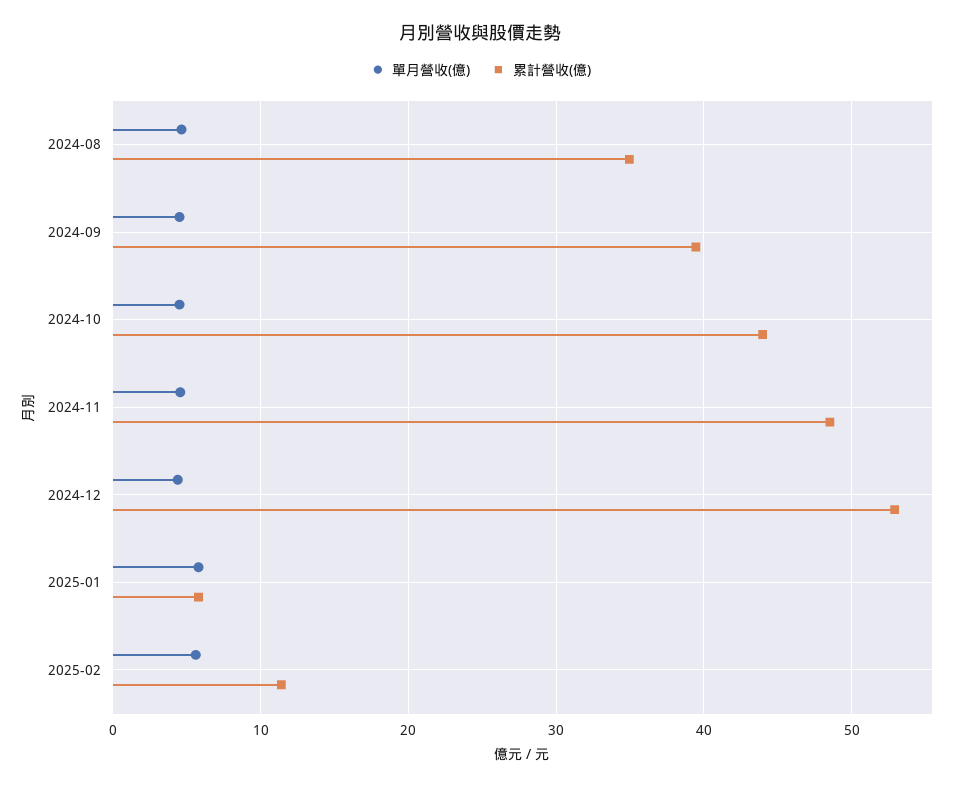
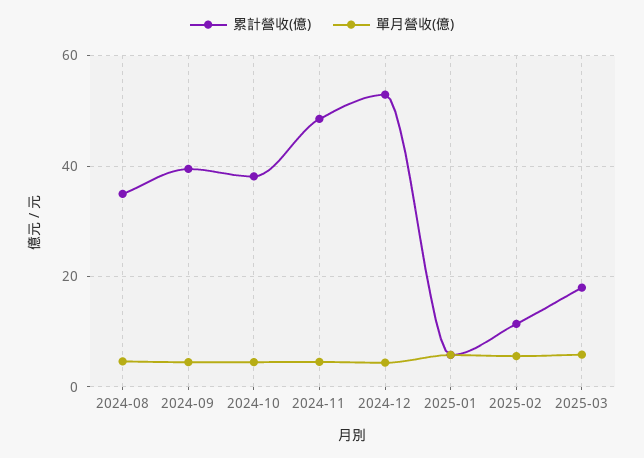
累計營收(億), 2024-10: 44 -> 38
累計營收(億), 2025-03: none -> 18
單月營收(億), 2025-03: none -> 6

